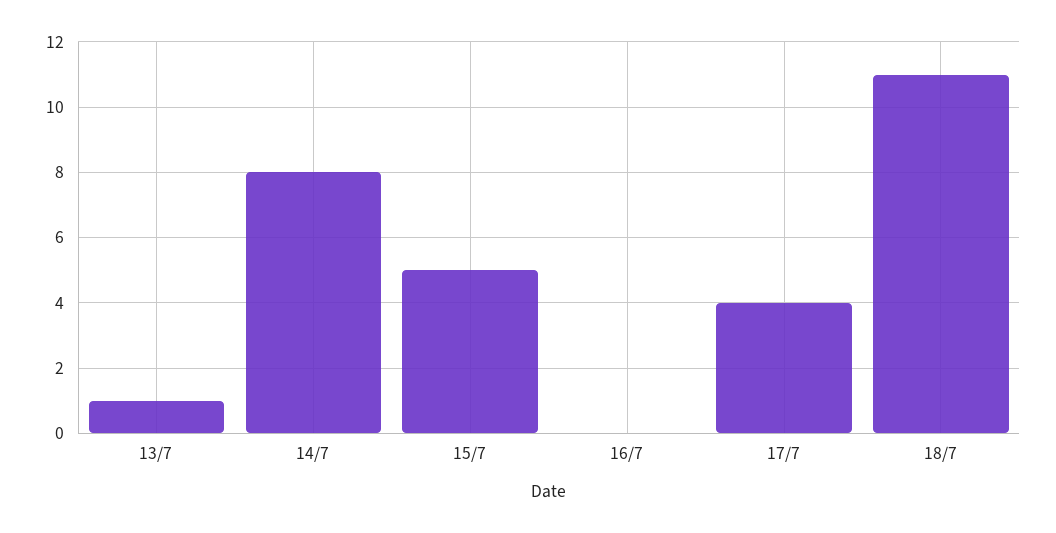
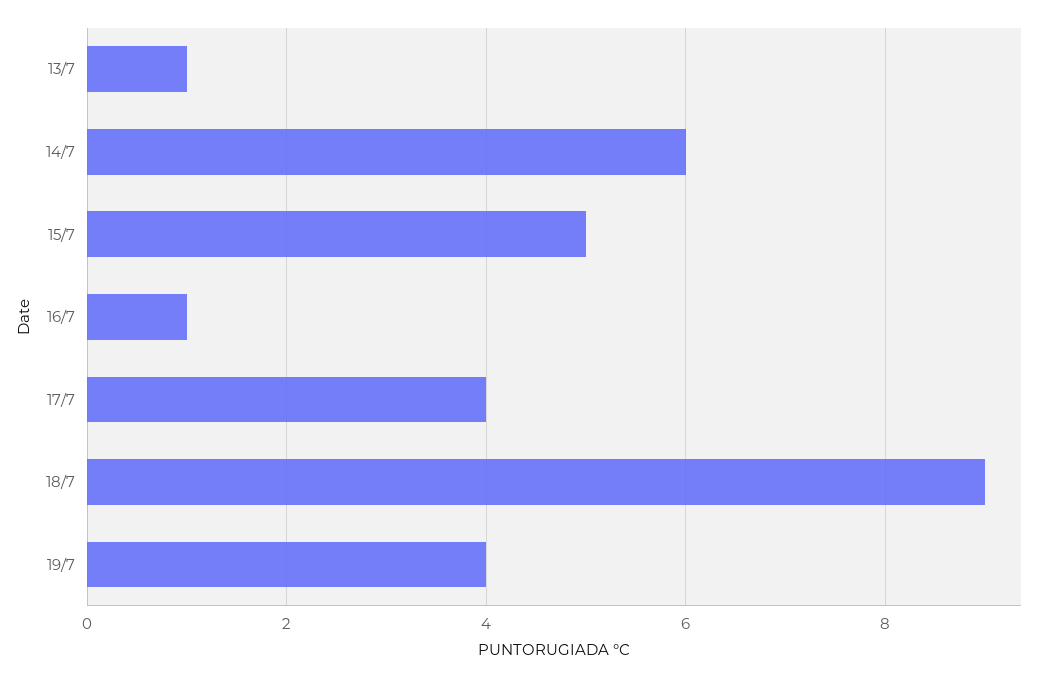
14/7: 8 -> 6
16/7: 0 -> 1
18/7: 11 -> 9
19/7: none -> 4

